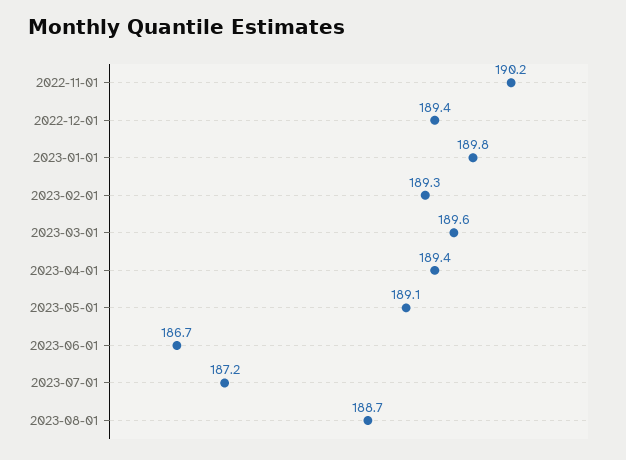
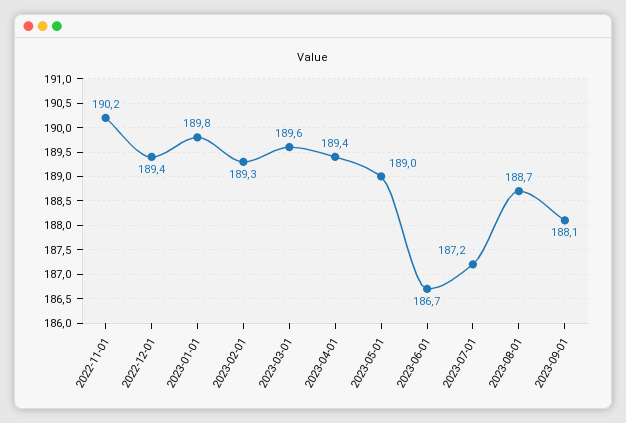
2023-05-01: 189.1 -> 189
2023-09-01: none -> 188.1

